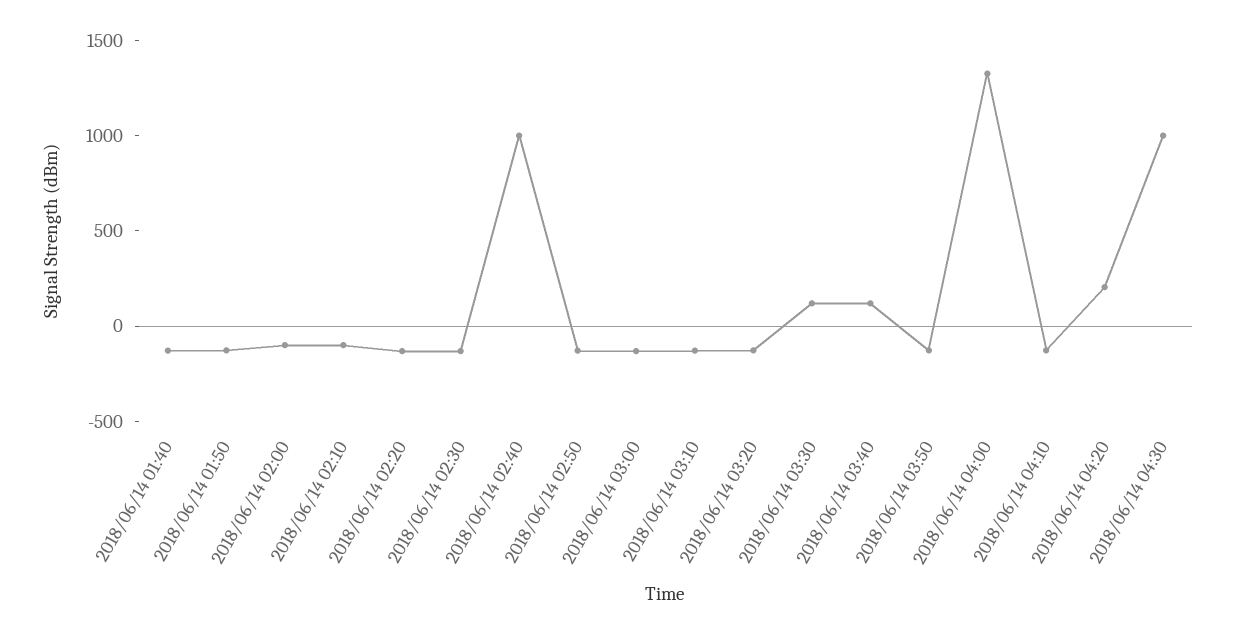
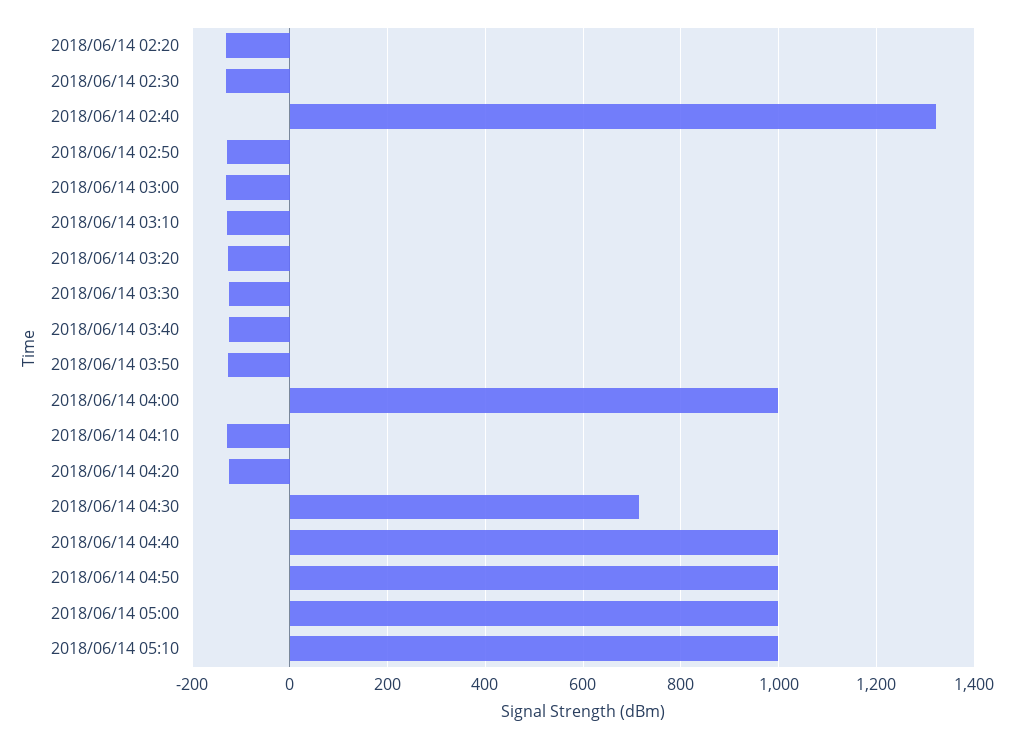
2018/06/14 01:40: -100 -> none
2018/06/14 01:50: -100 -> none
2018/06/14 02:00: -100 -> none
2018/06/14 02:10: -100 -> none
2018/06/14 02:40: 1000 -> 1320
2018/06/14 03:30: 100 -> -120
2018/06/14 03:40: 100 -> -120
2018/06/14 04:00: 1300 -> 1000
2018/06/14 04:20: 200 -> -120
2018/06/14 04:30: 1000 -> 720
2018/06/14 04:40: none -> 1000
2018/06/14 04:50: none -> 1000
2018/06/14 05:00: none -> 1000
2018/06/14 05:10: none -> 1000

